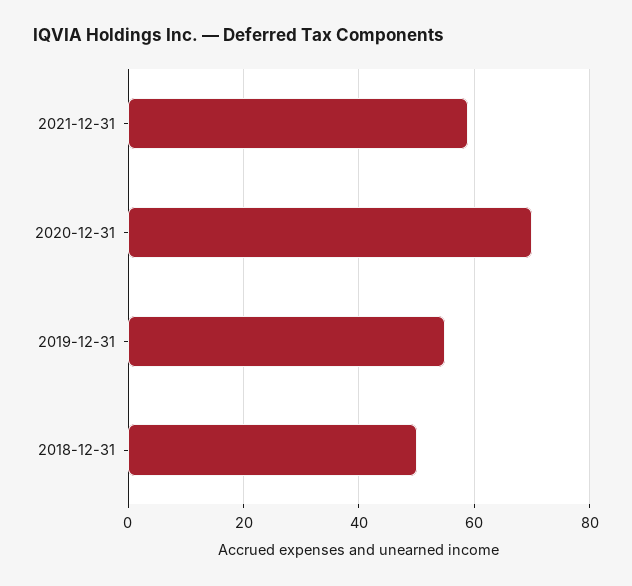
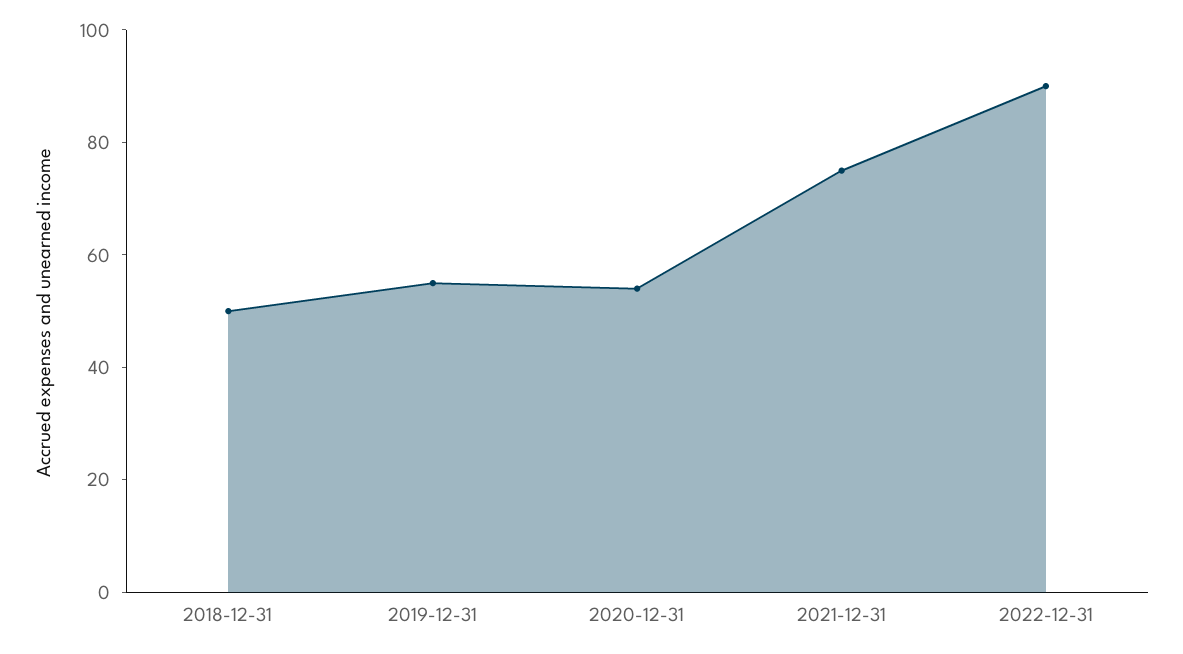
2021-12-31: 60 -> 75
2020-12-31: 70 -> 55
2022-12-31: none -> 90

